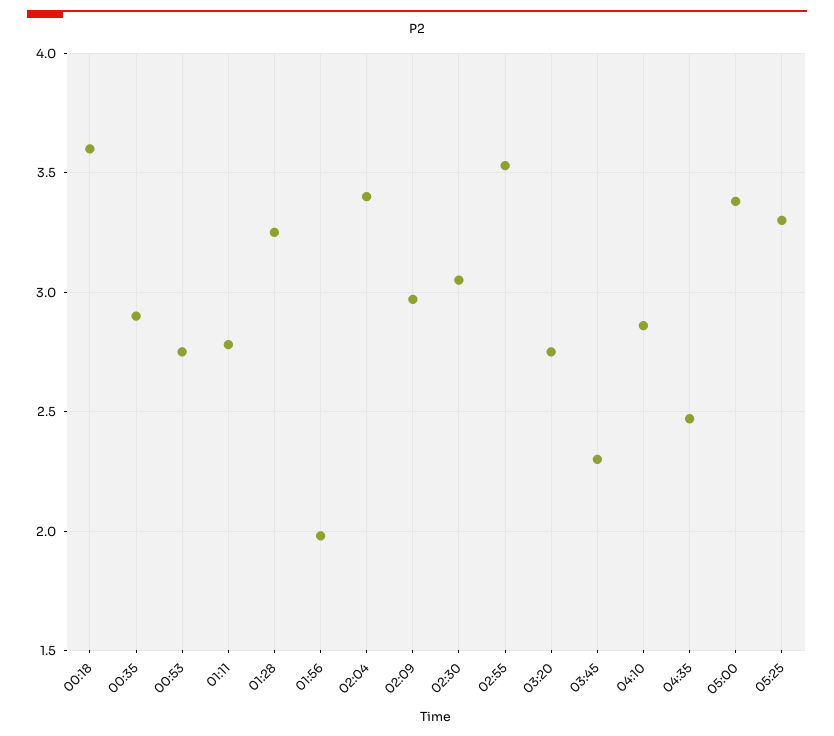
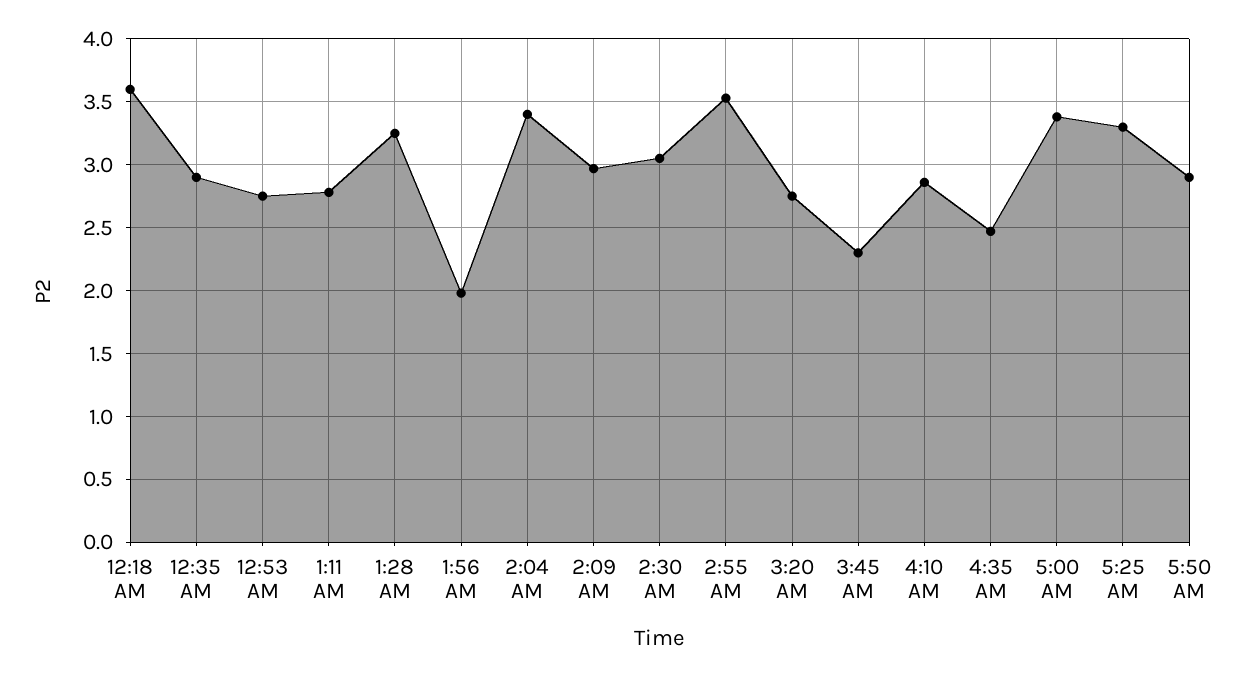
5:50 AM: none -> 2.9

